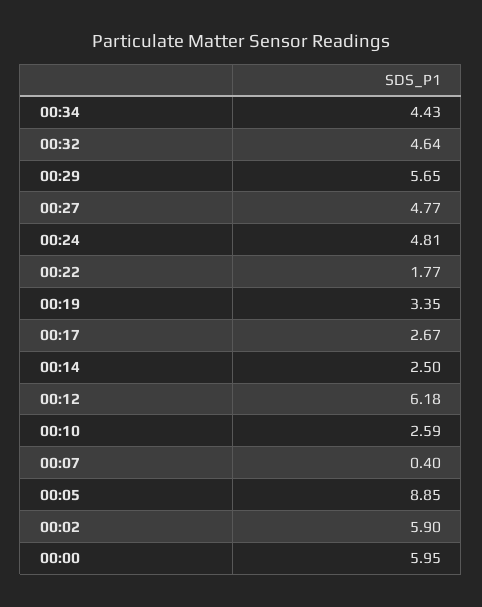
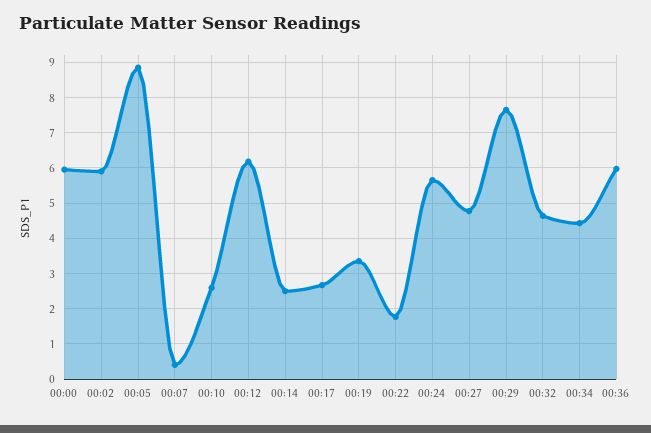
00:29: 5.65 -> 7.6
00:24: 4.81 -> 5.6
00:36: none -> 6

